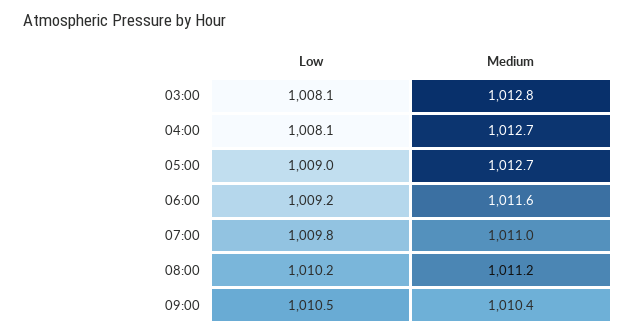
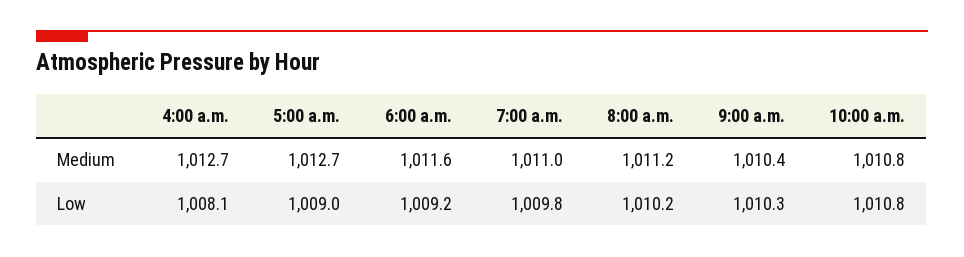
Low, 03:00: 1008.1 -> none
Medium, 03:00: 1012.8 -> none
Low, 09:00: 1010.5 -> 1010.3
Medium, 10:00 a.m.: none -> 1010.8
Low, 10:00 a.m.: none -> 1010.8

